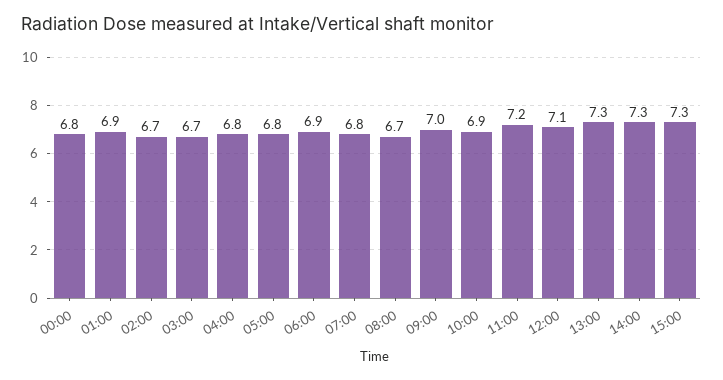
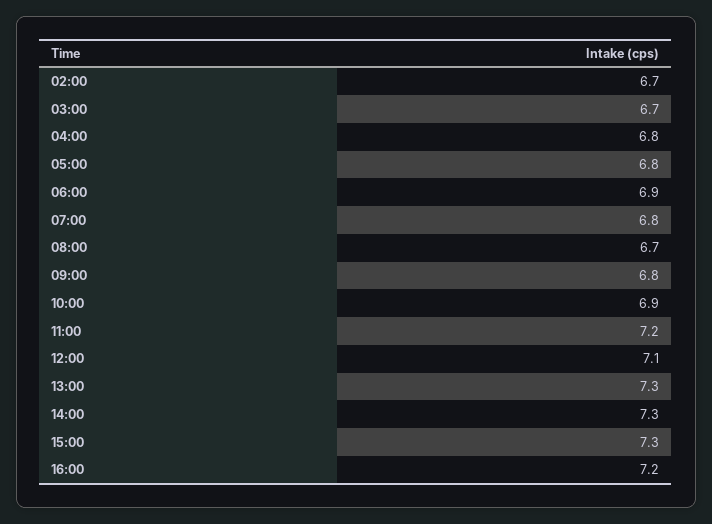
00:00: 6.8 -> none
01:00: 6.9 -> none
09:00: 7 -> 6.8
16:00: none -> 7.2

